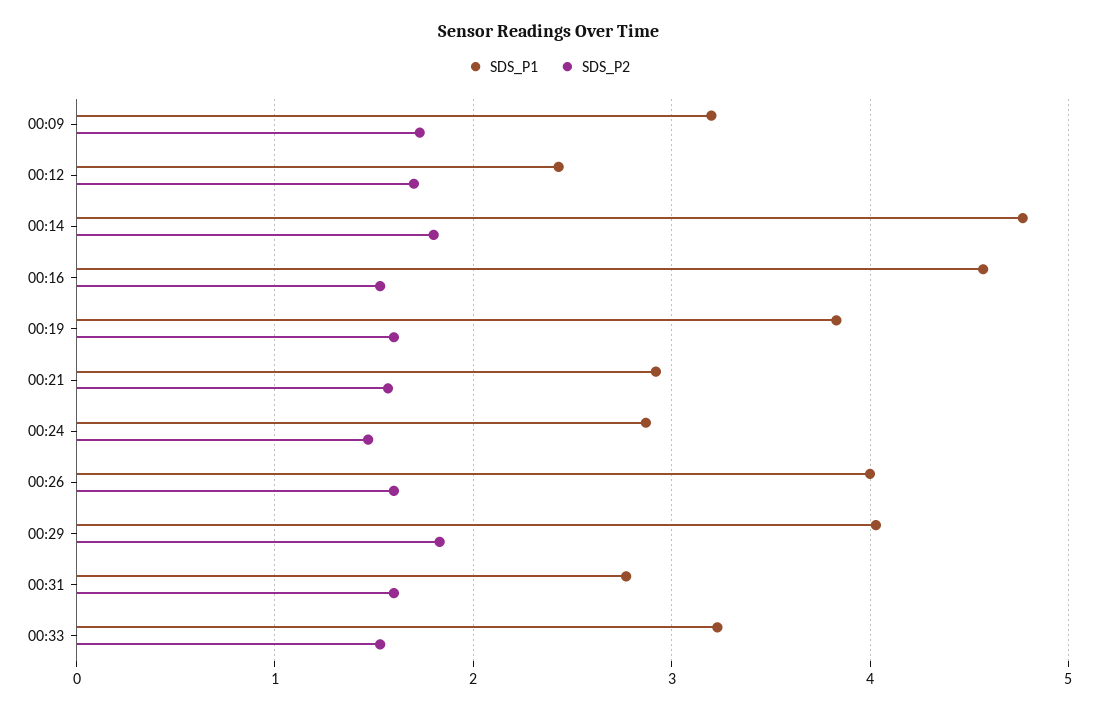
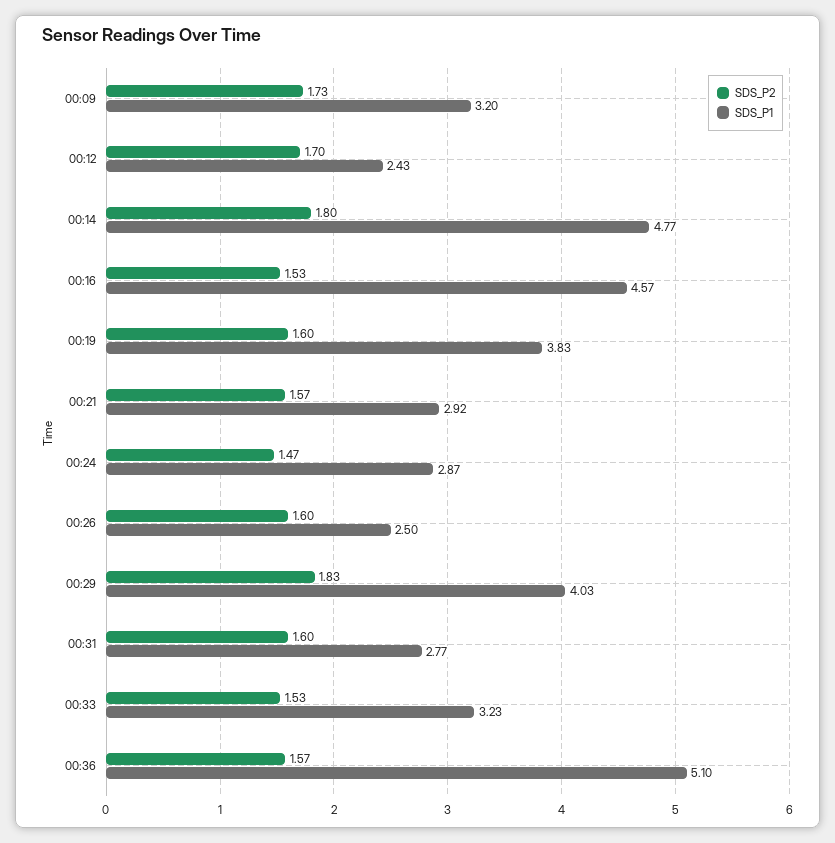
SDS_P1, 00:26: 4 -> 2.5
SDS_P2, 00:36: none -> 1.57
SDS_P1, 00:36: none -> 5.1

